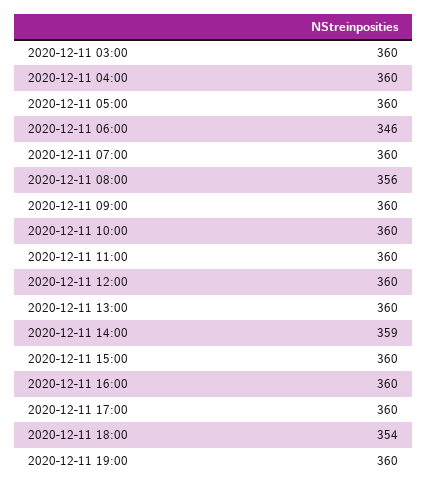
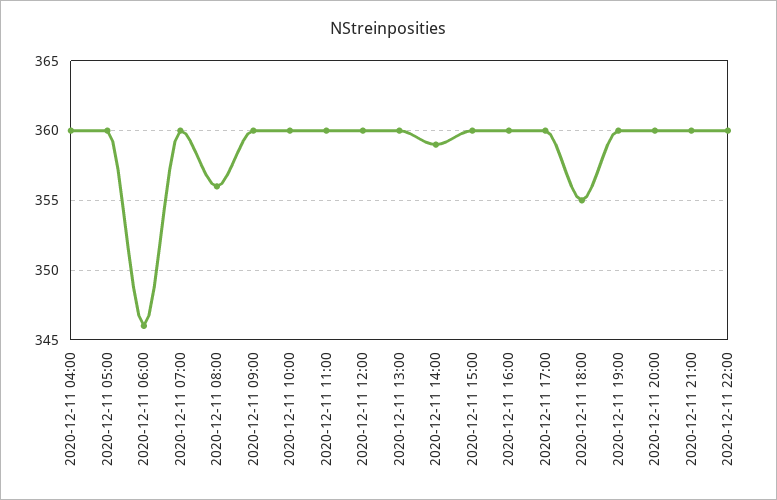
2020-12-11 03:00: 360 -> none
2020-12-11 18:00: 354 -> 355
2020-12-11 20:00: none -> 360
2020-12-11 21:00: none -> 360
2020-12-11 22:00: none -> 360

